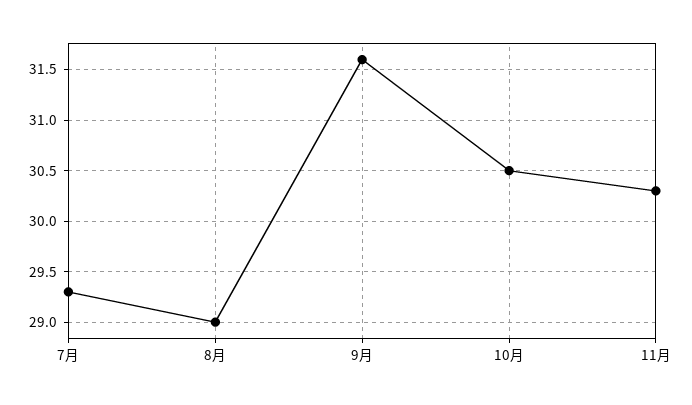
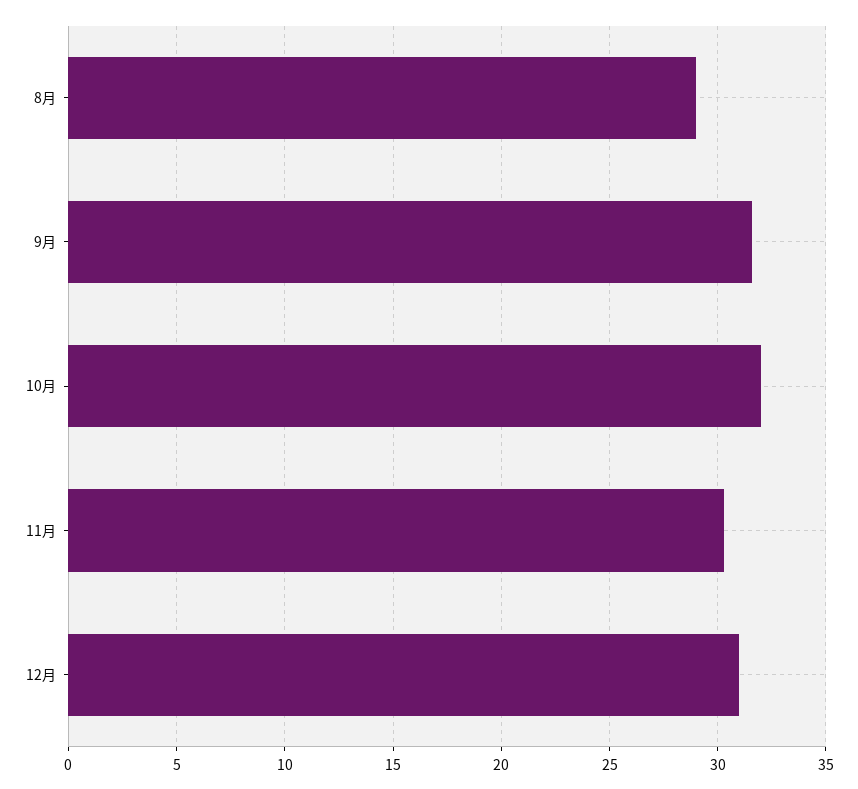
7月: 29.3 -> none
10月: 30.5 -> 32
12月: none -> 31

